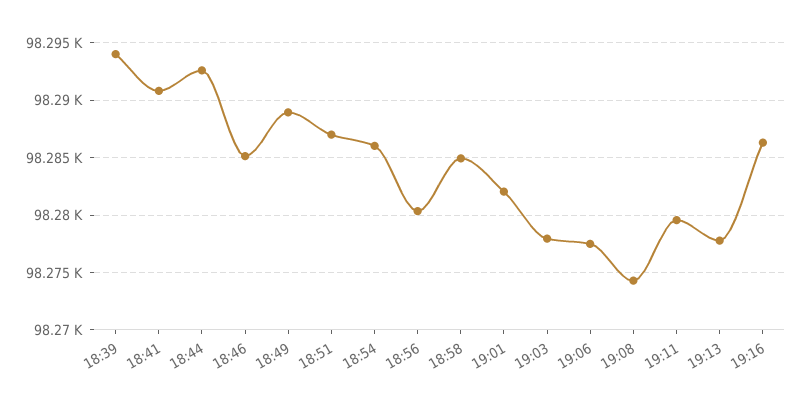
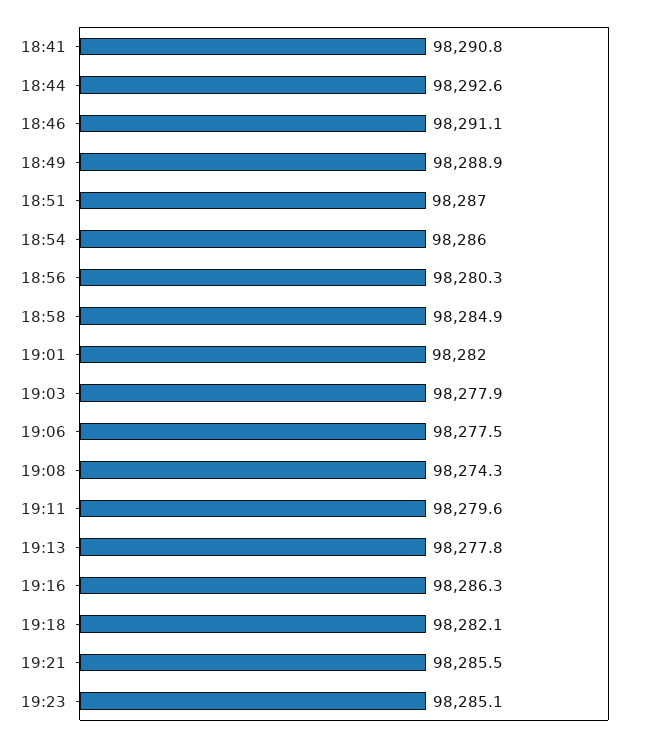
18:39: 98294 -> none
18:46: 98285 -> 98291.1
19:18: none -> 98282.1
19:21: none -> 98285.5
19:23: none -> 98285.1

